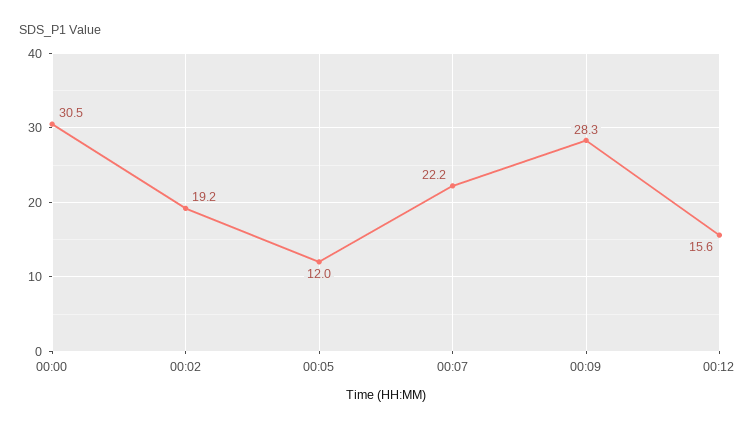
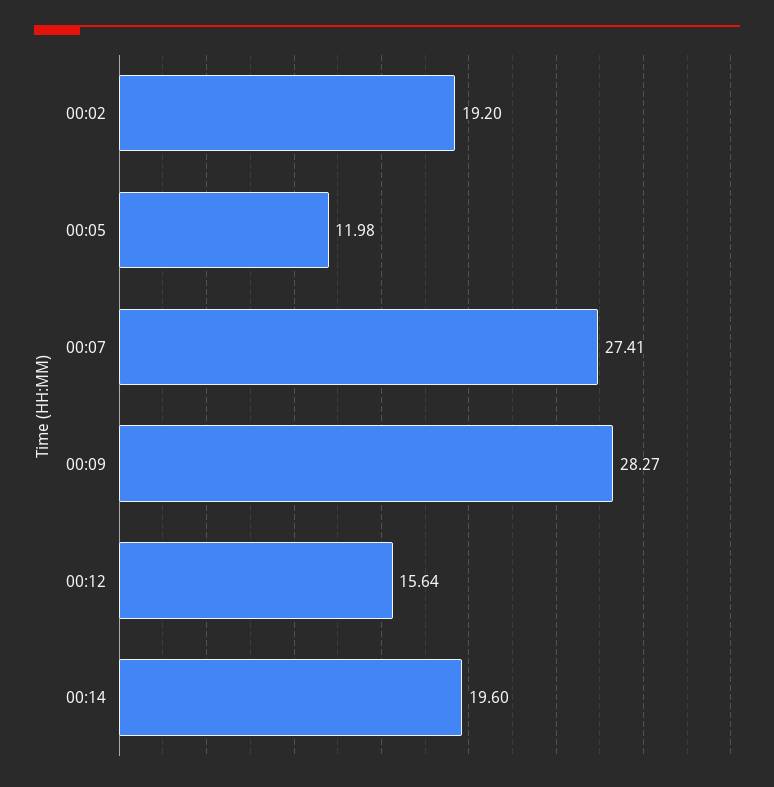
00:00: 30.5 -> none
00:07: 22.2 -> 27.41
00:14: none -> 19.6

